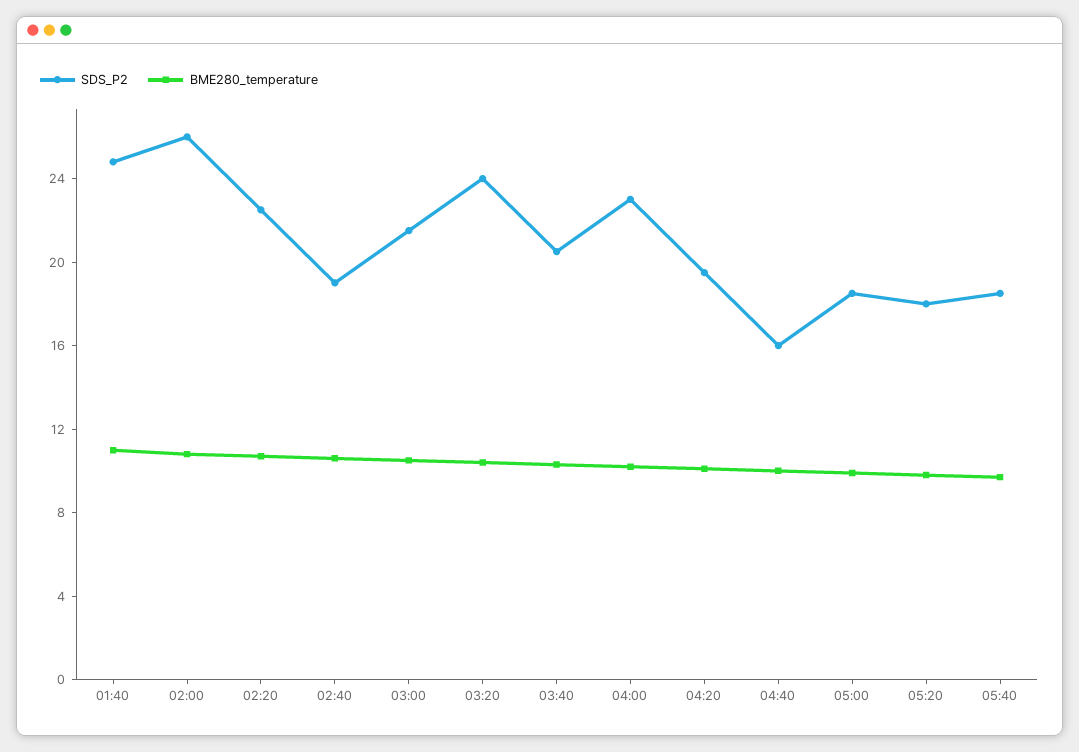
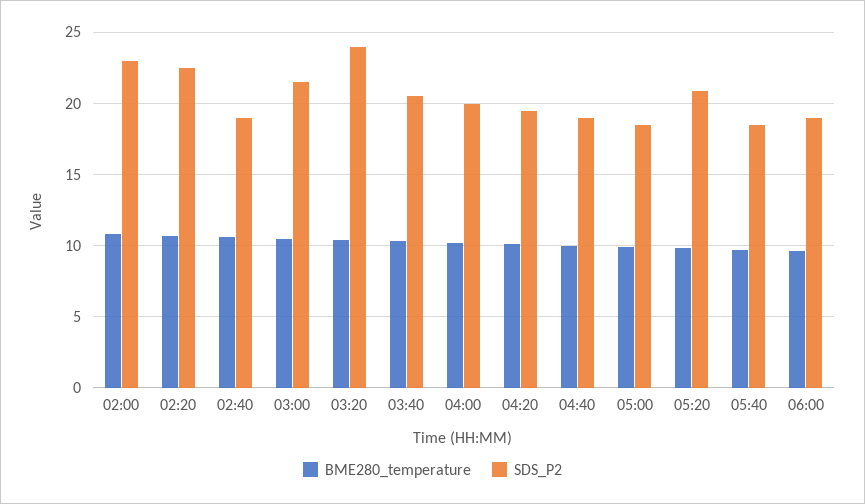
SDS_P2, 01:40: 25 -> none
BME280_temperature, 01:40: 11 -> none
SDS_P2, 02:00: 26 -> 23
SDS_P2, 04:00: 23 -> 20
SDS_P2, 04:40: 16 -> 19
SDS_P2, 05:20: 18 -> 21
BME280_temperature, 06:00: none -> 9.5
SDS_P2, 06:00: none -> 19

